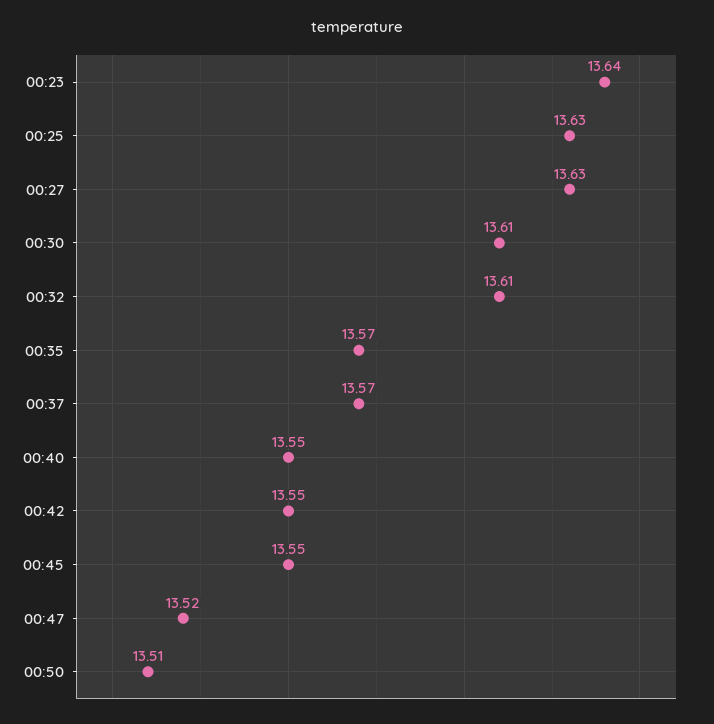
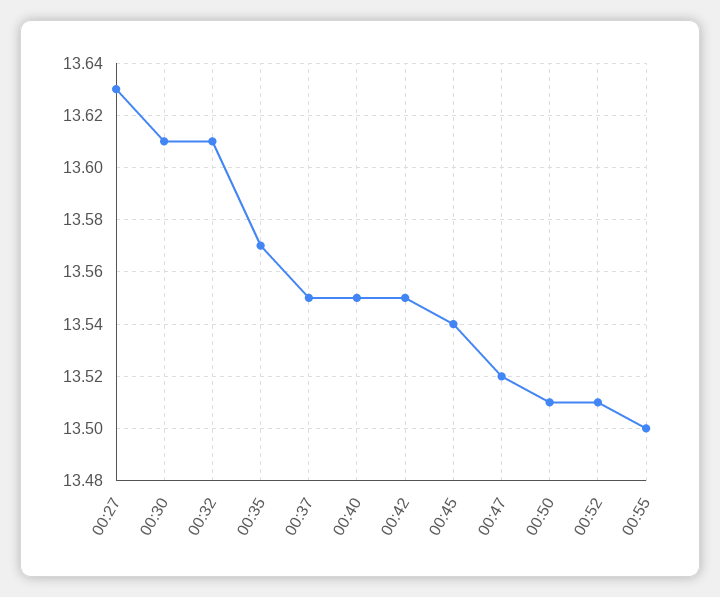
00:23: 13.64 -> none
00:25: 13.63 -> none
00:37: 13.57 -> 13.55
00:45: 13.55 -> 13.54
00:52: none -> 13.51
00:55: none -> 13.5

